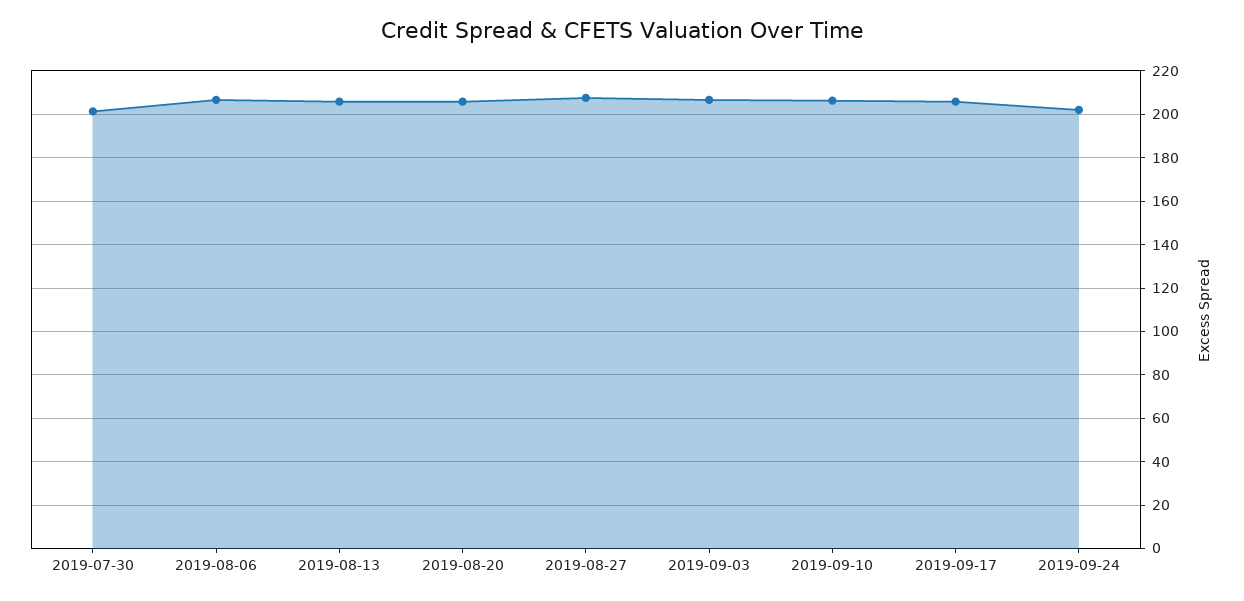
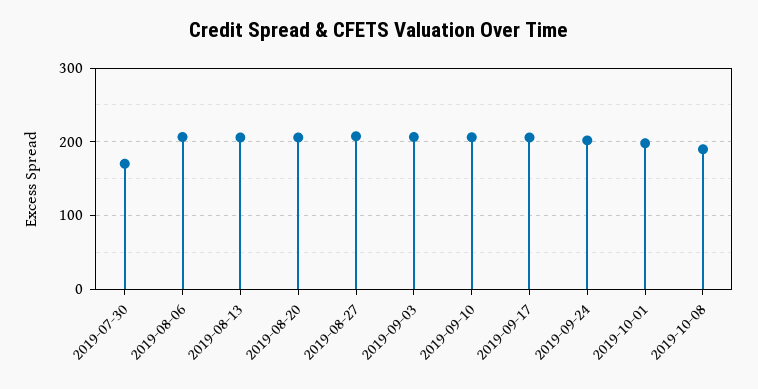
2019-07-30: 200 -> 170
2019-10-01: none -> 200
2019-10-08: none -> 190

